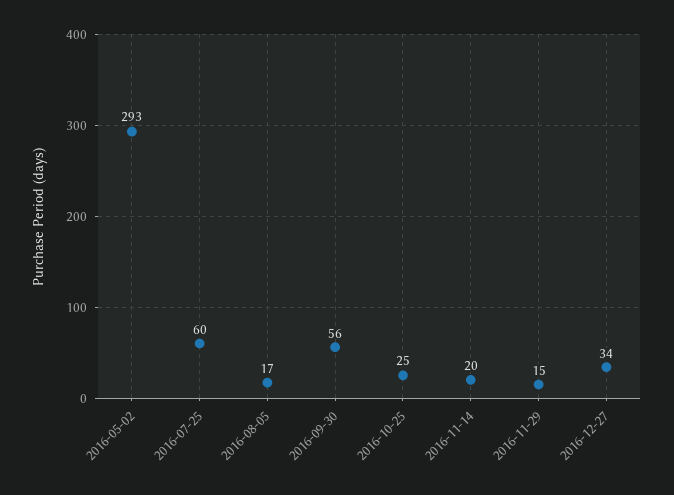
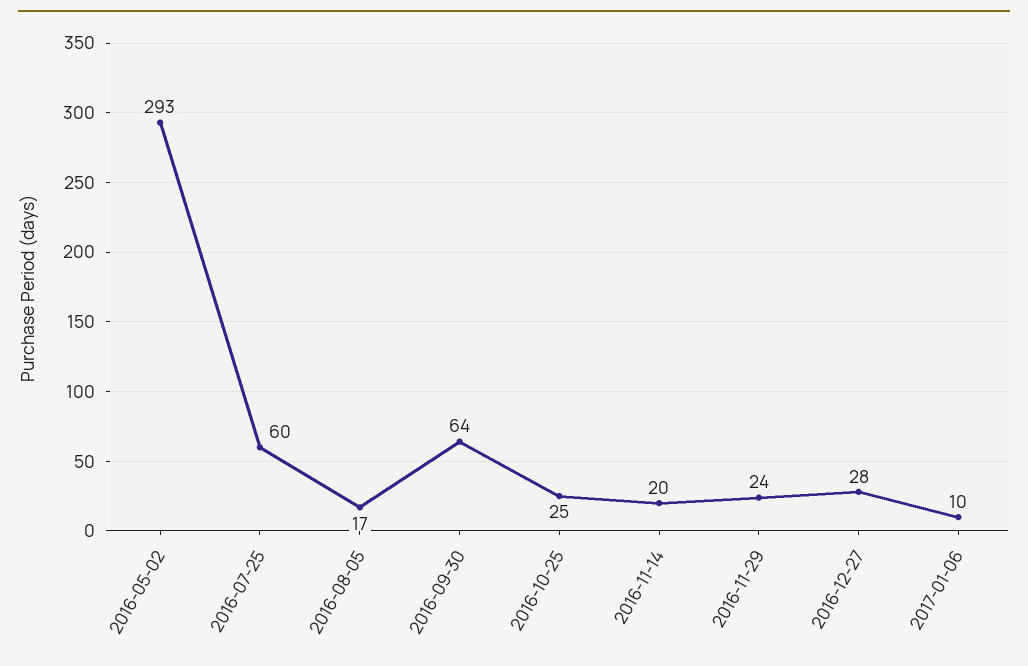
2016-09-30: 56 -> 64
2016-11-29: 15 -> 24
2016-12-27: 34 -> 28
2017-01-06: none -> 10

